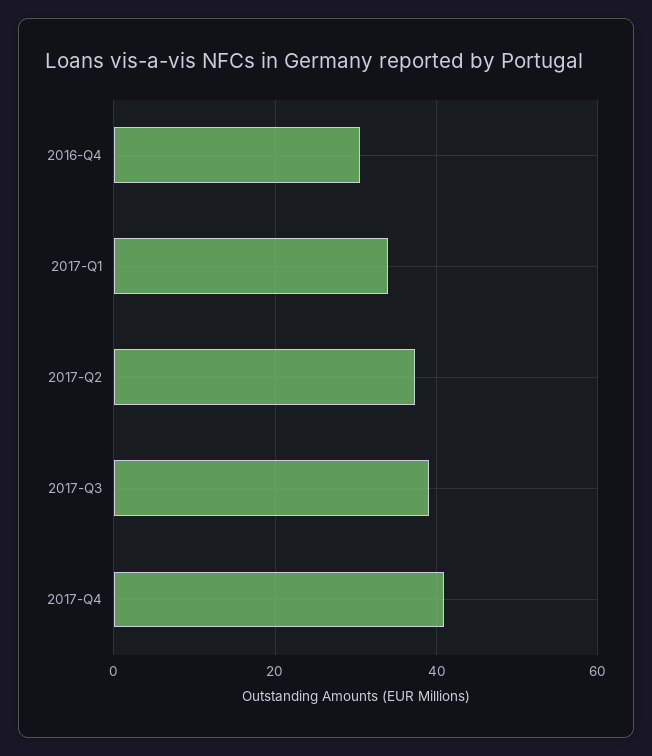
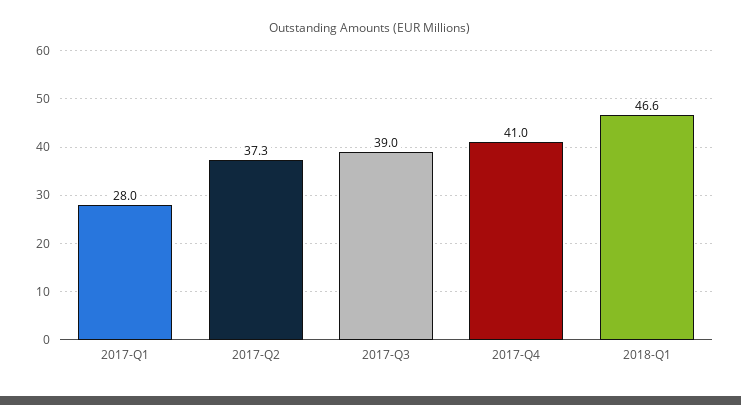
2016-Q4: 30 -> none
2017-Q1: 34 -> 28
2018-Q1: none -> 46.6

